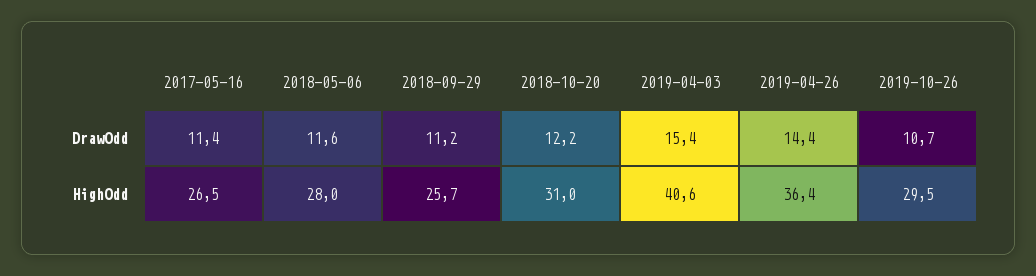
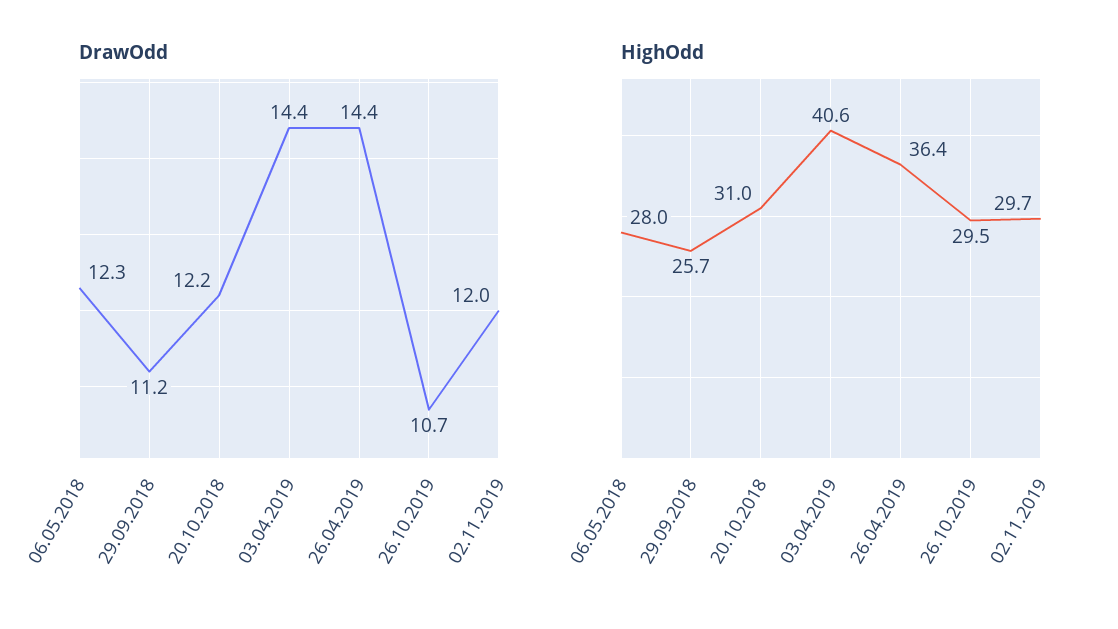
DrawOdd, 2017-05-16: 11.4 -> none
DrawOdd, 2018-05-06: 11.6 -> 12.3
DrawOdd, 2019-04-03: 15.4 -> 14.4
HighOdd, 2017-05-16: 26.5 -> none
DrawOdd, 02.11.2019: none -> 12
HighOdd, 02.11.2019: none -> 29.7

